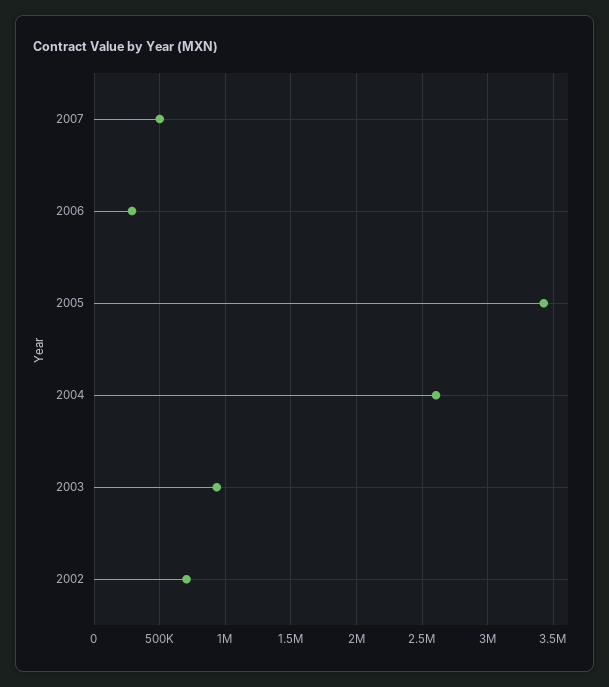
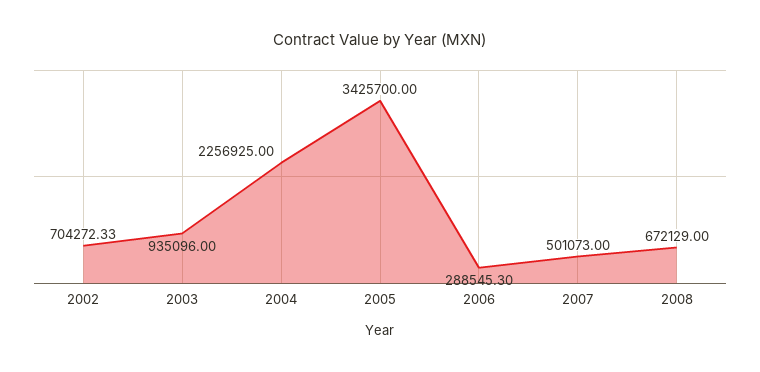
2004: 2600000 -> 2256925
2008: none -> 672129

